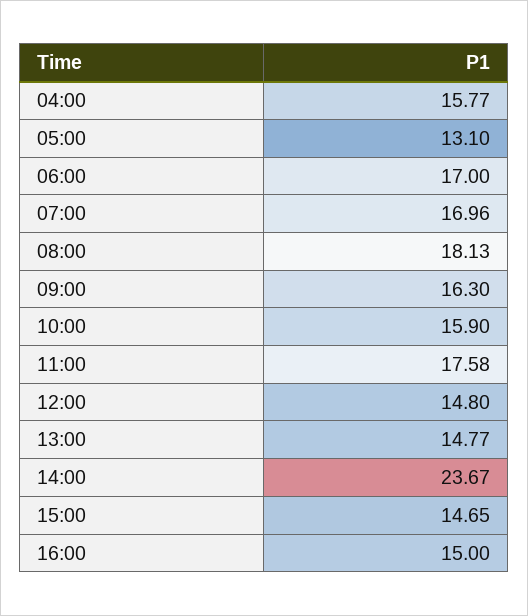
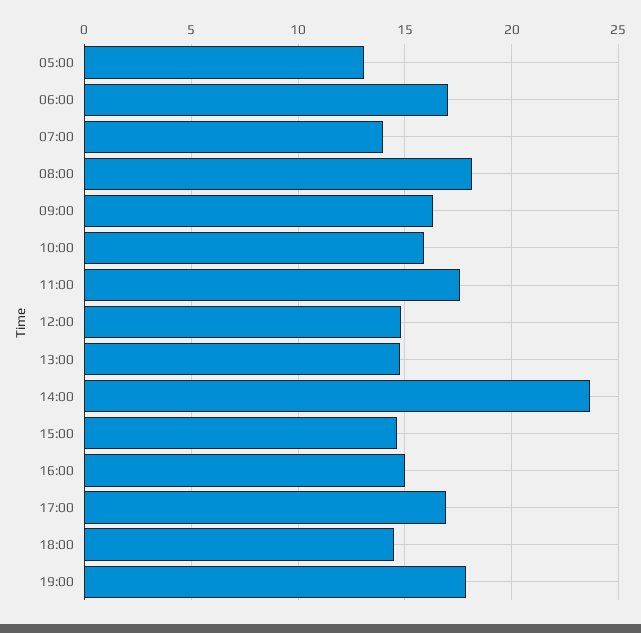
04:00: 15.77 -> none
07:00: 16.96 -> 14
17:00: none -> 17
18:00: none -> 14.5
19:00: none -> 18

